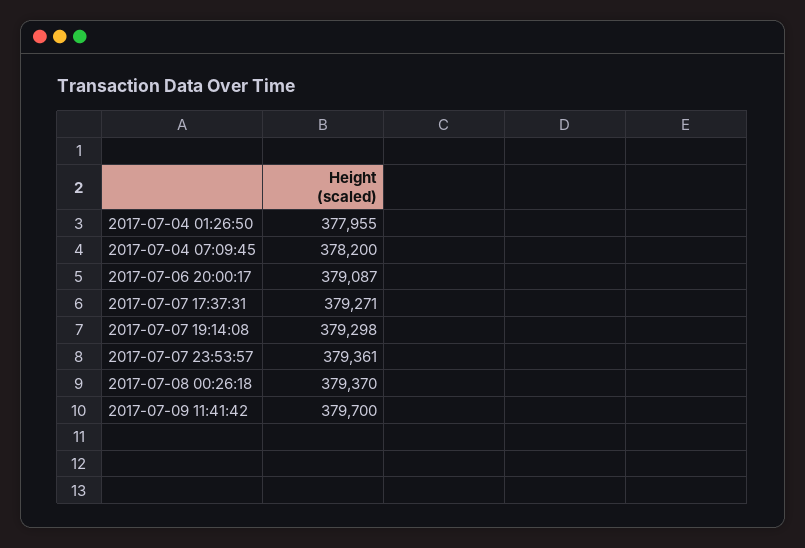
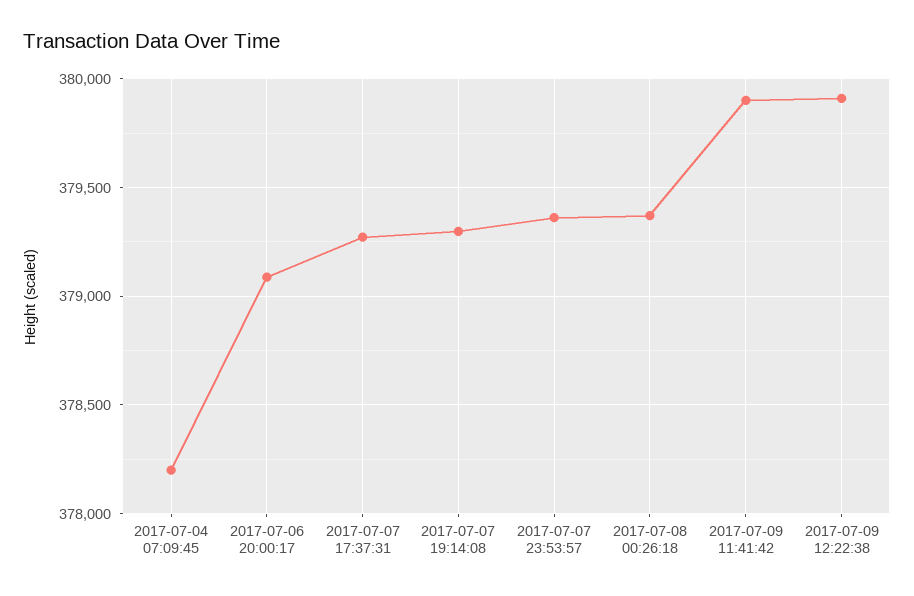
2017-07-04 01:26:50: 377955 -> none
2017-07-09 11:41:42: 379700 -> 379900
2017-07-09 12:22:38: none -> 379900

